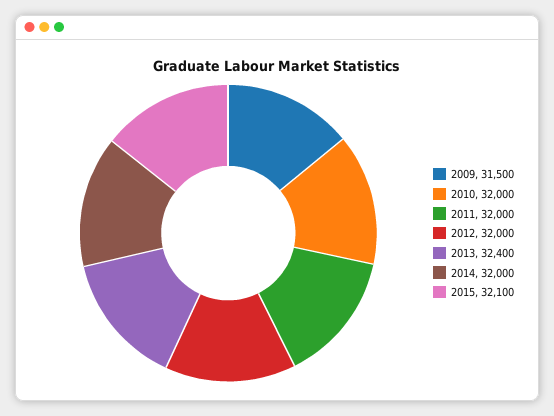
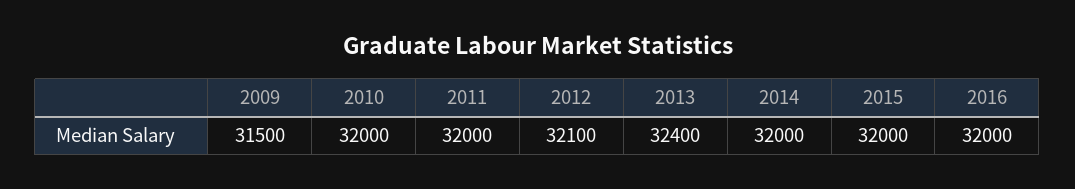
2012: 32000 -> 32100
2015: 32100 -> 32000
2016: none -> 32000

